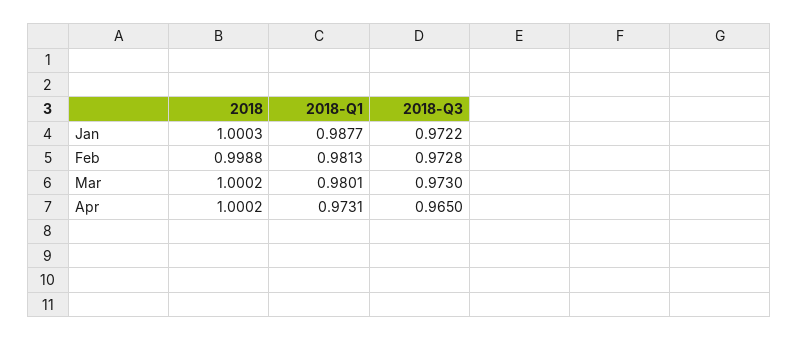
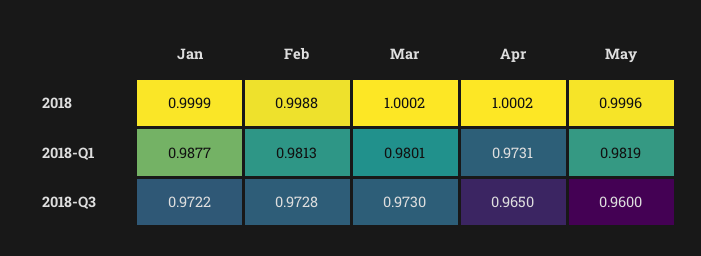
2018, Jan: 1.0003 -> 0.9999
2018, May: none -> 0.9996
2018-Q1, May: none -> 0.9819
2018-Q3, May: none -> 0.96

